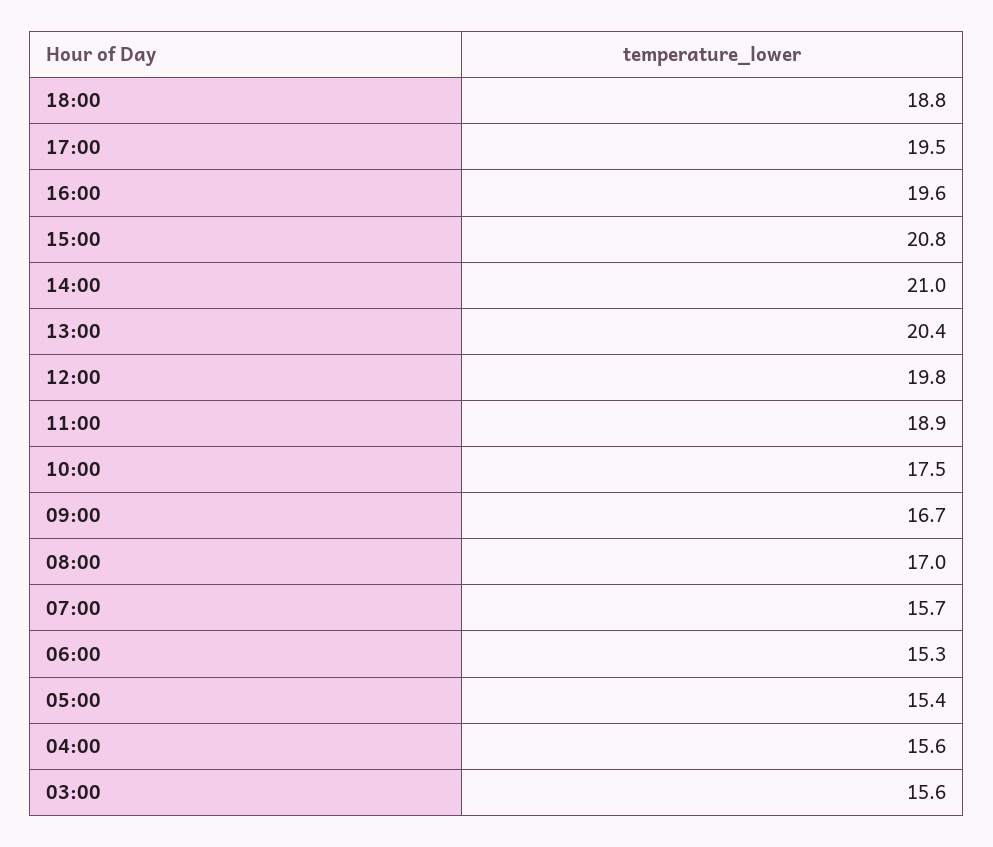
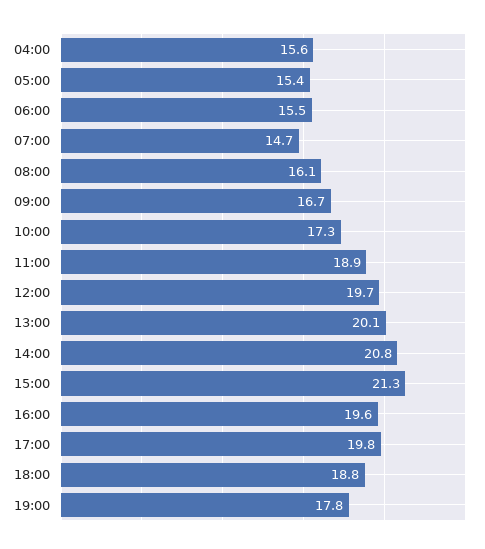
17:00: 19.5 -> 19.8
15:00: 20.8 -> 21.3
14:00: 21 -> 20.8
13:00: 20.4 -> 20.1
12:00: 19.8 -> 19.7
10:00: 17.5 -> 17.3
08:00: 17 -> 16.1
07:00: 15.7 -> 14.7
06:00: 15.3 -> 15.5
03:00: 15.6 -> none
19:00: none -> 17.8

